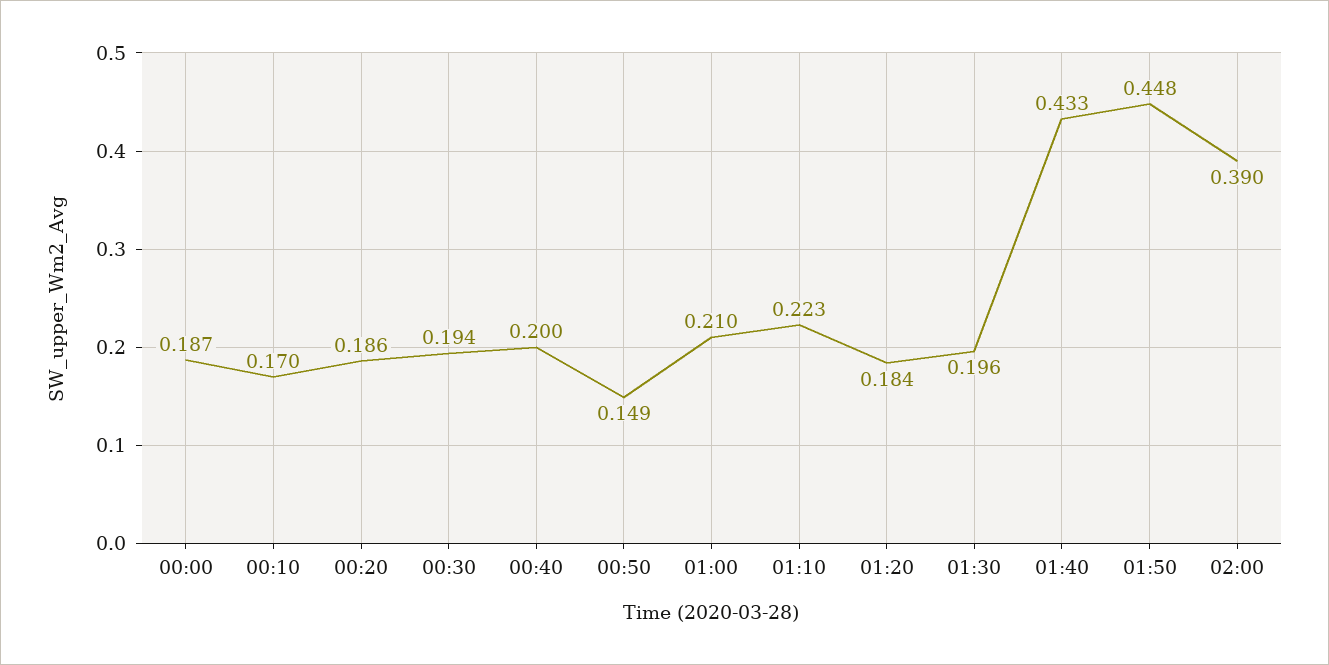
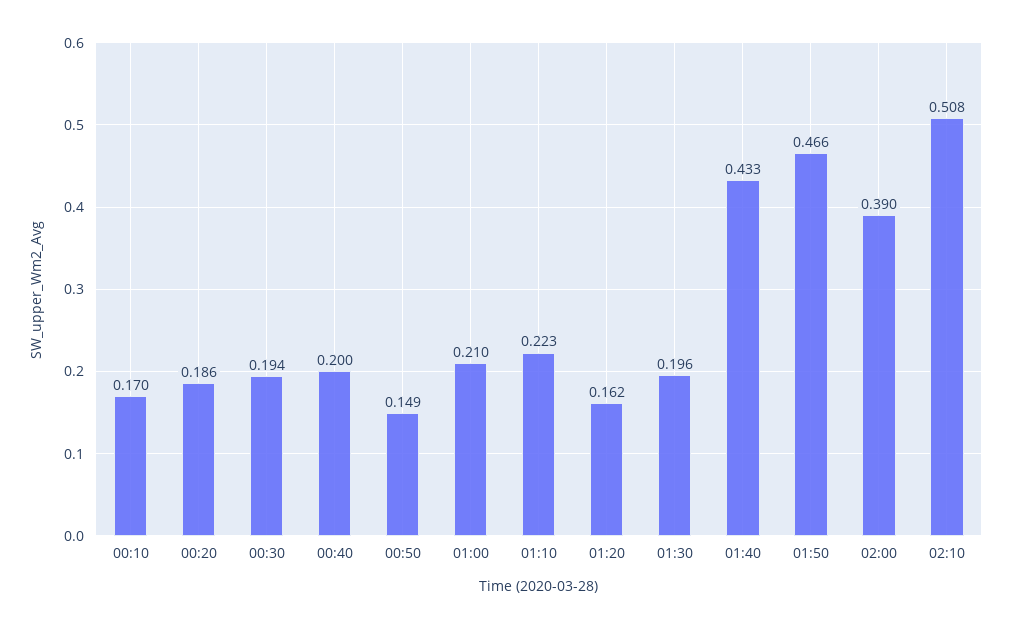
00:00: 0.187 -> none
01:20: 0.184 -> 0.162
01:50: 0.448 -> 0.466
02:10: none -> 0.508

